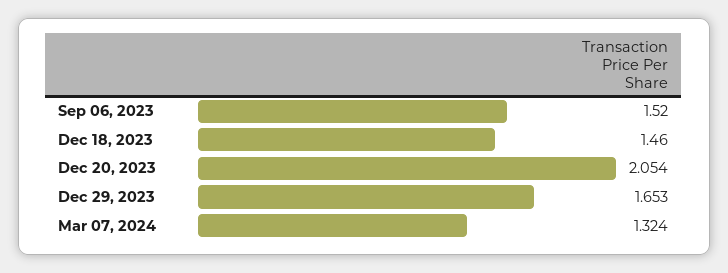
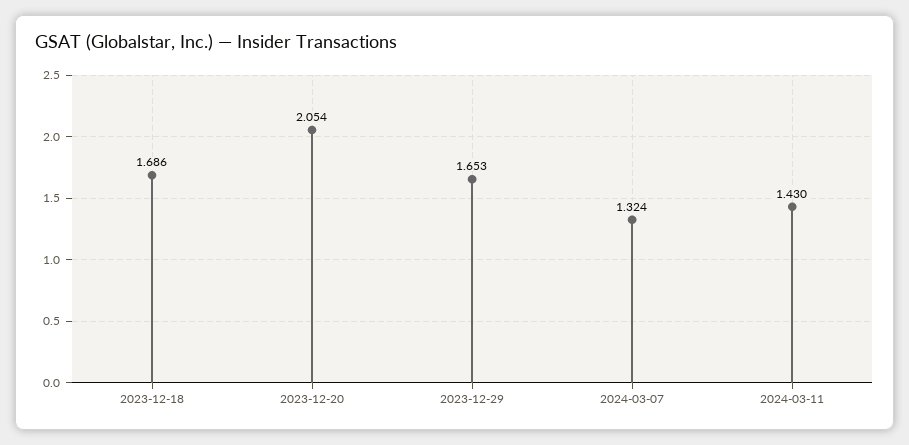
Sep 06, 2023: 1.52 -> none
Dec 18, 2023: 1.46 -> 1.686
2024-03-11: none -> 1.43

